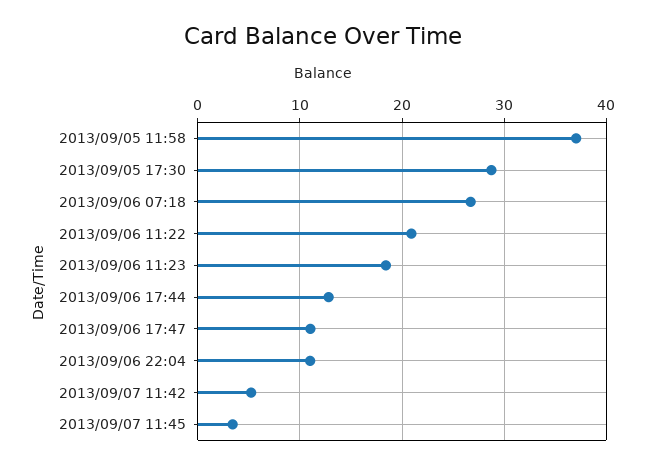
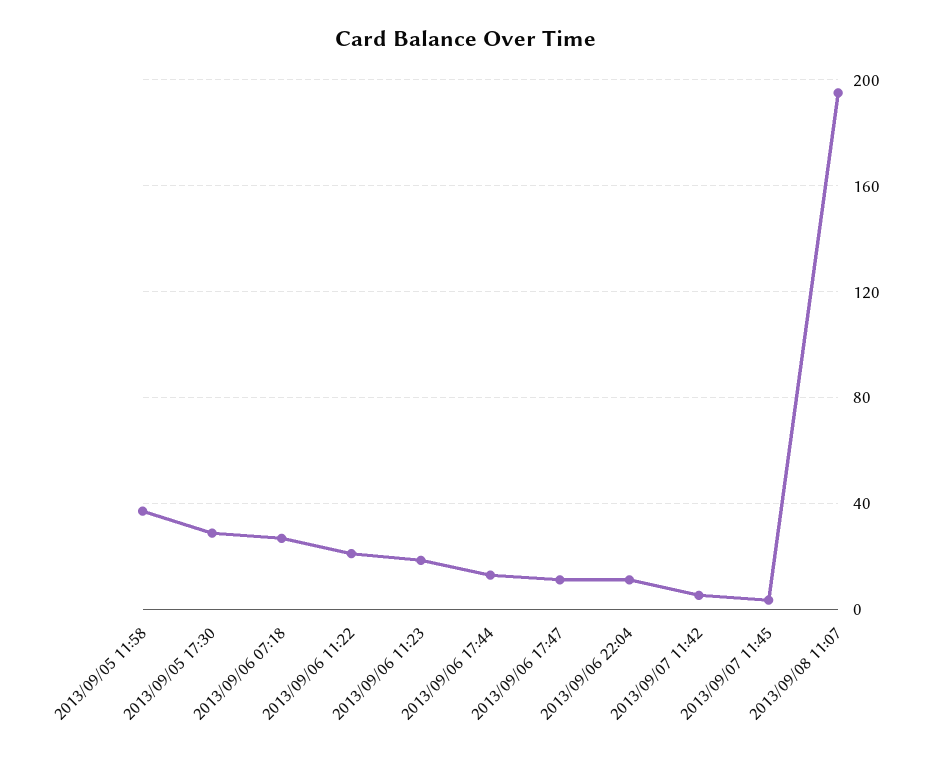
2013/09/08 11:07: none -> 195

